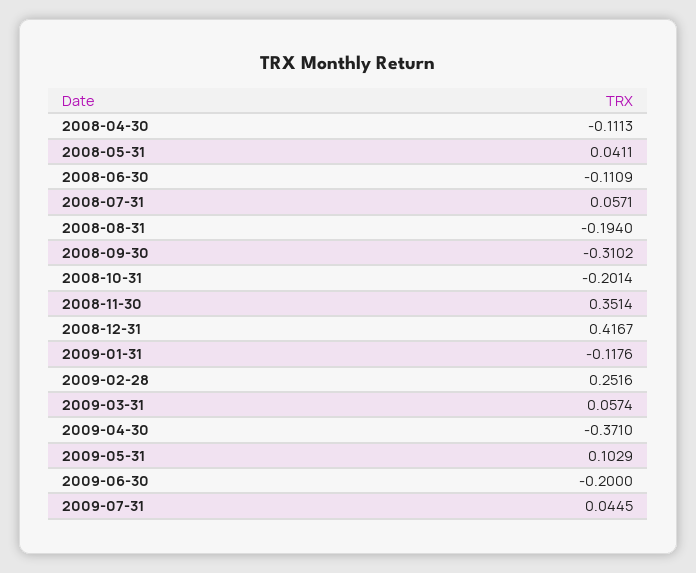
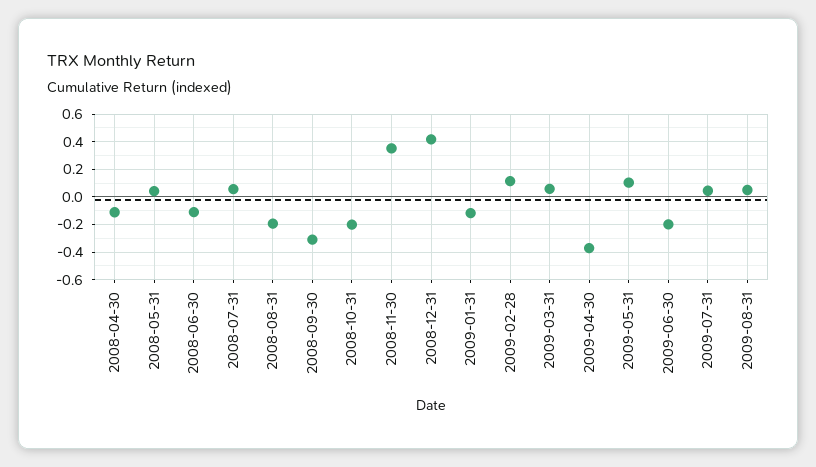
2009-02-28: 0.2516 -> 0.1
2009-08-31: none -> 0.05

